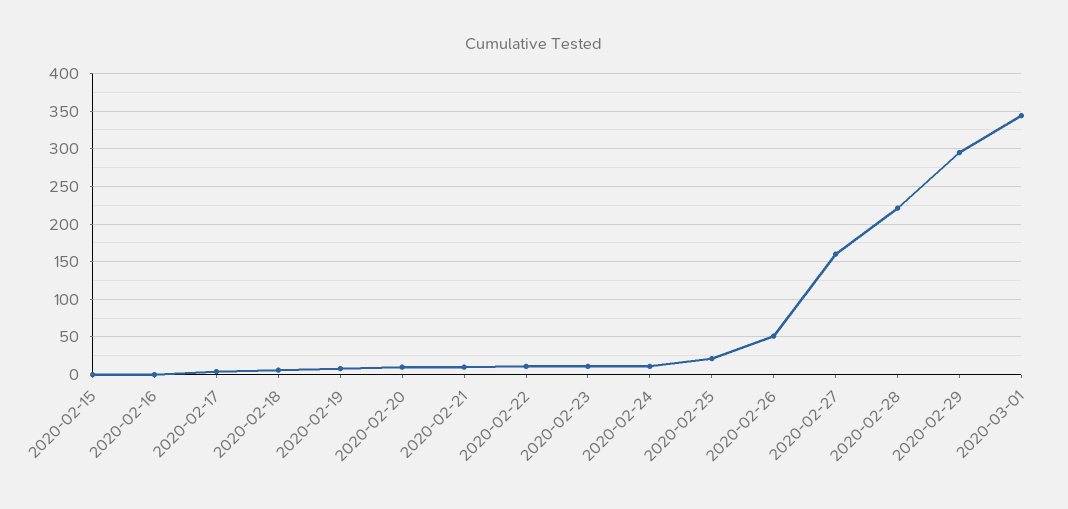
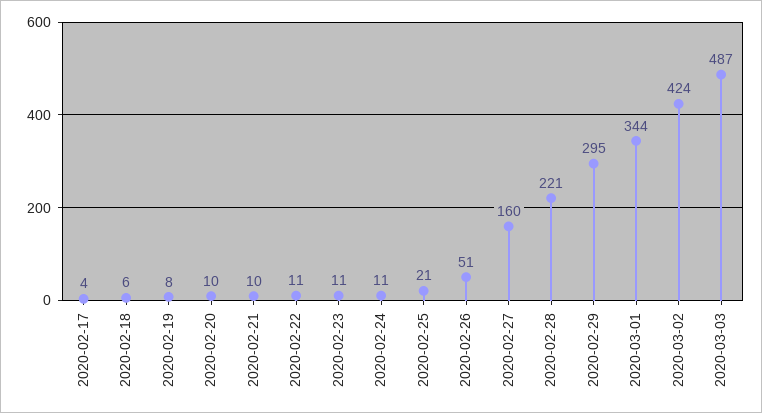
2020-02-15: 0 -> none
2020-02-16: 0 -> none
2020-03-02: none -> 424
2020-03-03: none -> 487

